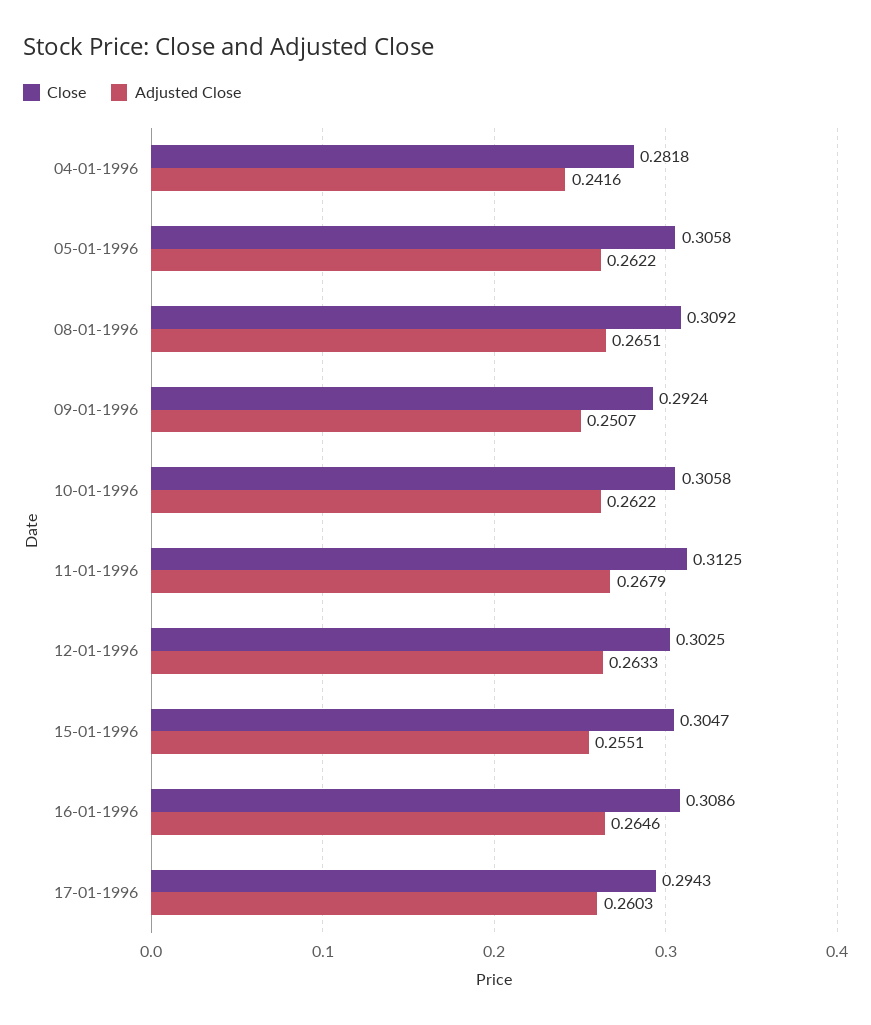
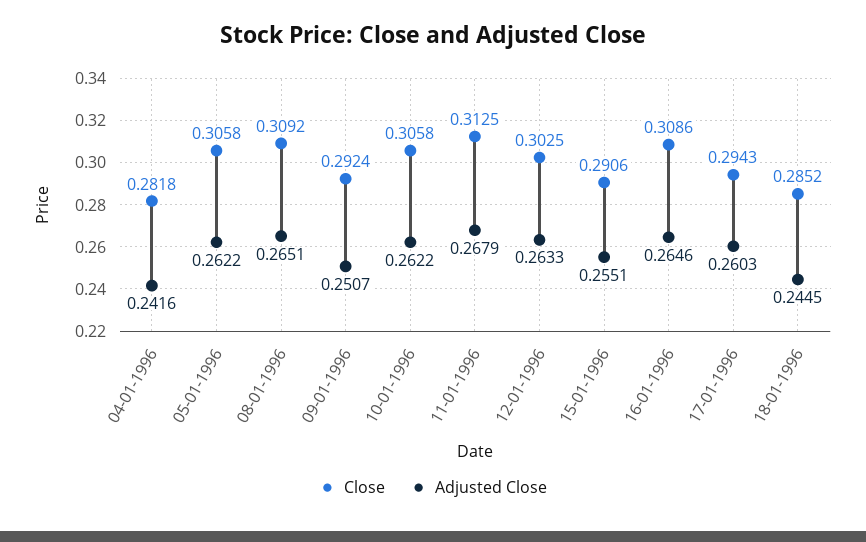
Close, 15-01-1996: 0.3047 -> 0.2906
Close, 18-01-1996: none -> 0.2852
Adjusted Close, 18-01-1996: none -> 0.2445

